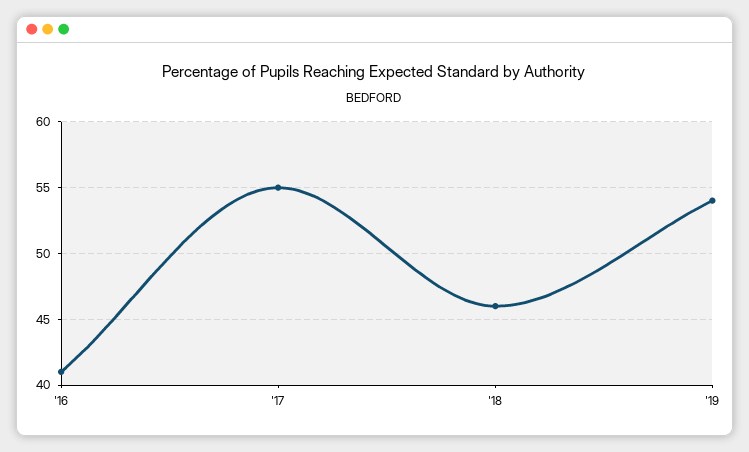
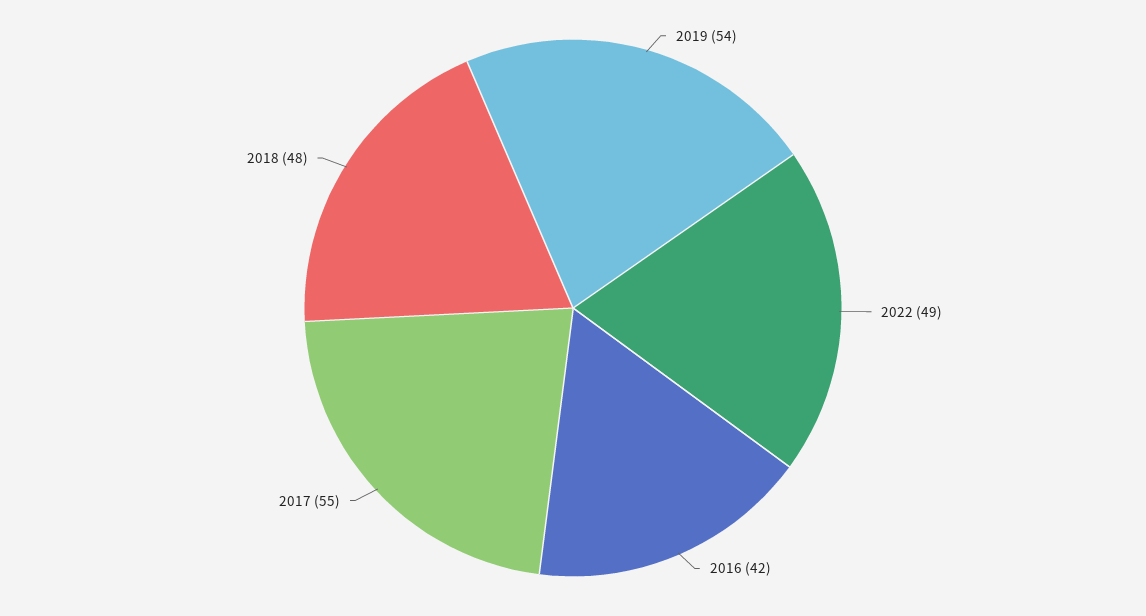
'16: 41 -> 42
'18: 46 -> 48
2022: none -> 49

